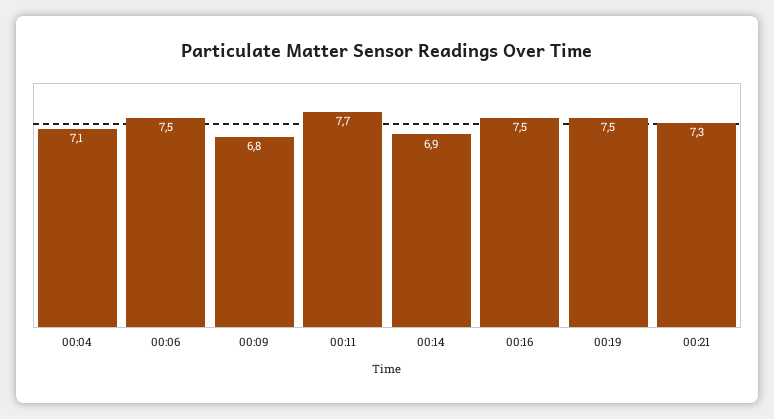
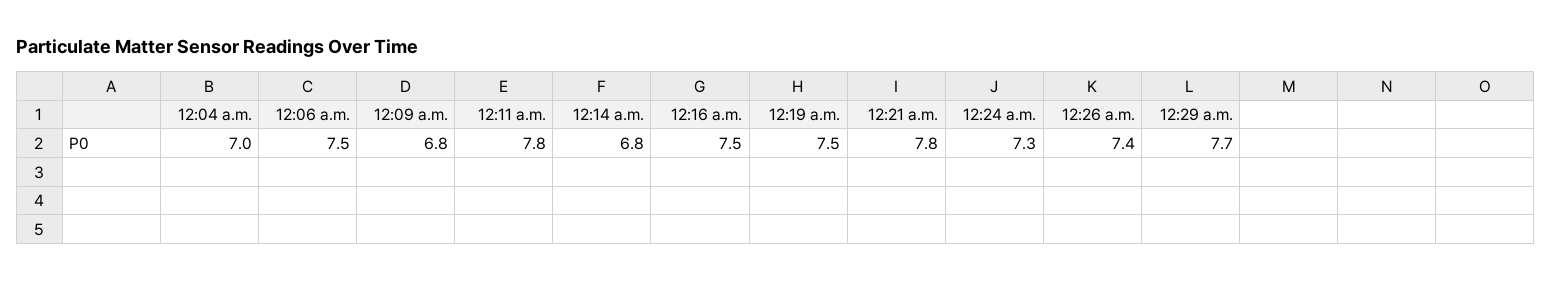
00:04: 7.1 -> 7
00:11: 7.7 -> 7.8
00:14: 6.9 -> 6.8
00:21: 7.3 -> 7.8
12:24 a.m.: none -> 7.3
12:26 a.m.: none -> 7.4
12:29 a.m.: none -> 7.7

